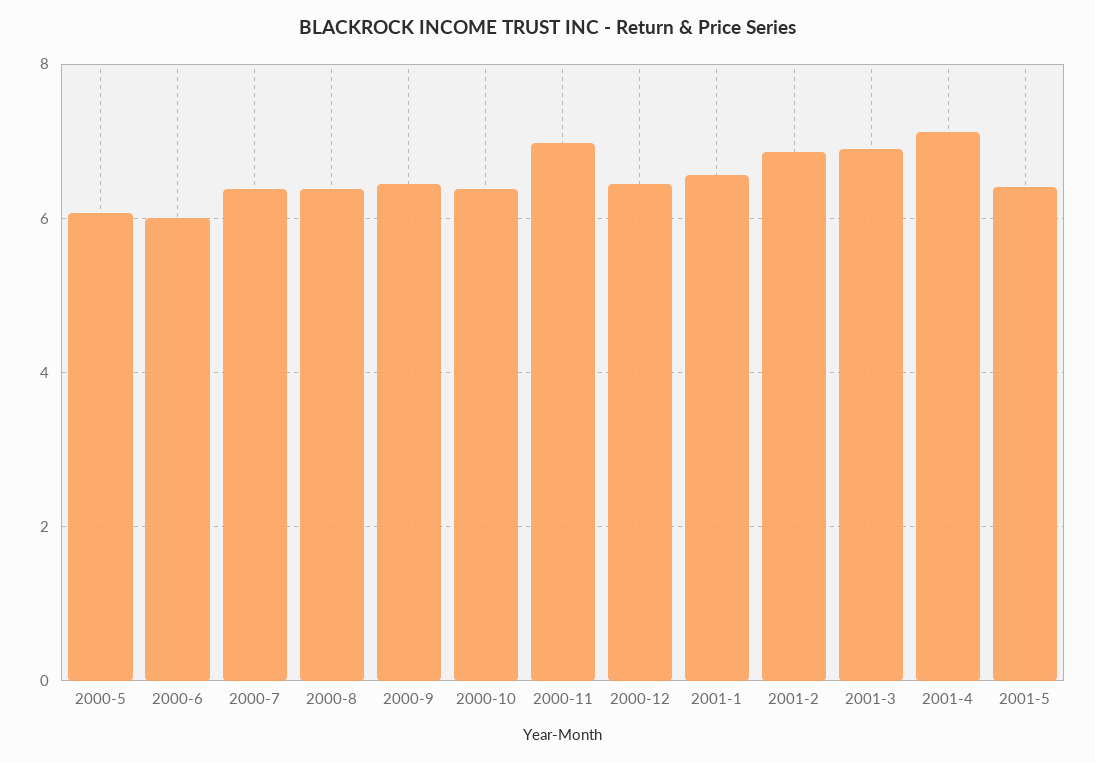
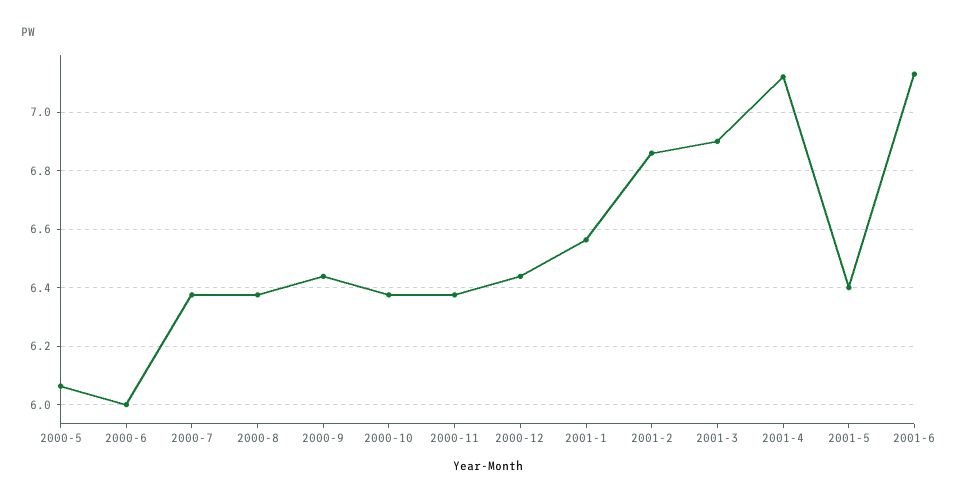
2000-11: 7 -> 6.375
2001-6: none -> 7.125

